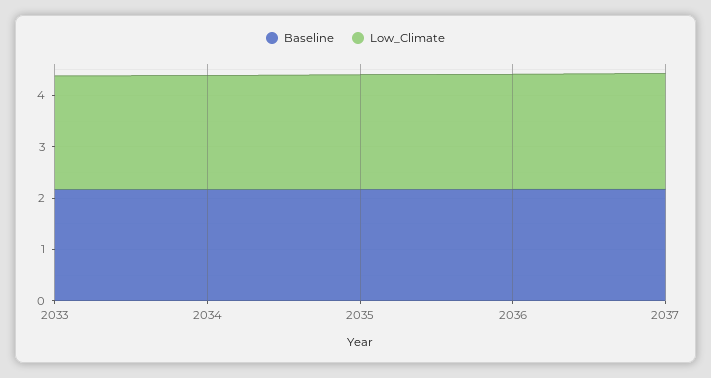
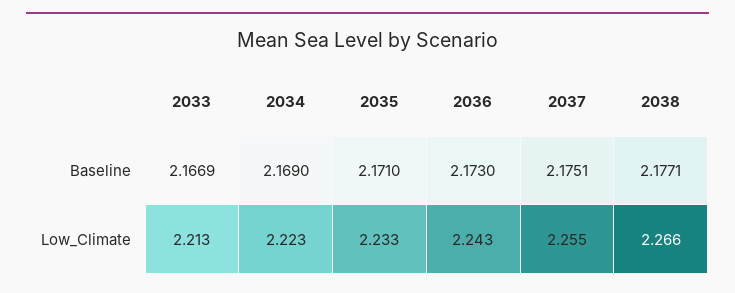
Baseline, 2038: none -> 2.1771
Low_Climate, 2038: none -> 2.266

